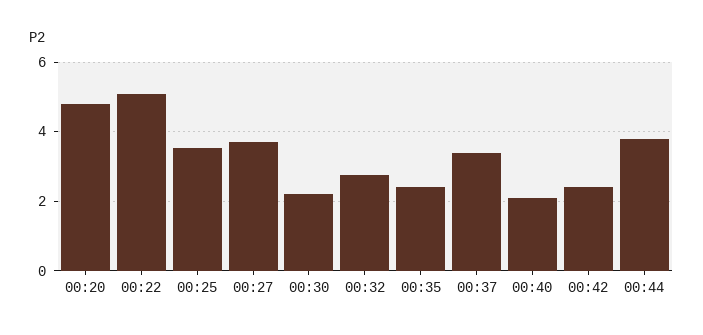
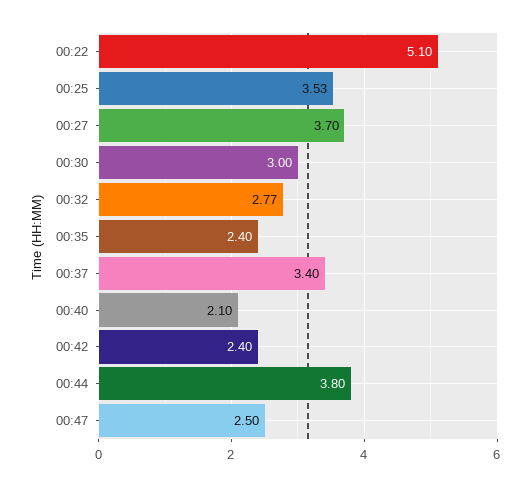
00:20: 4.8 -> none
00:30: 2.2 -> 3
00:47: none -> 2.5

